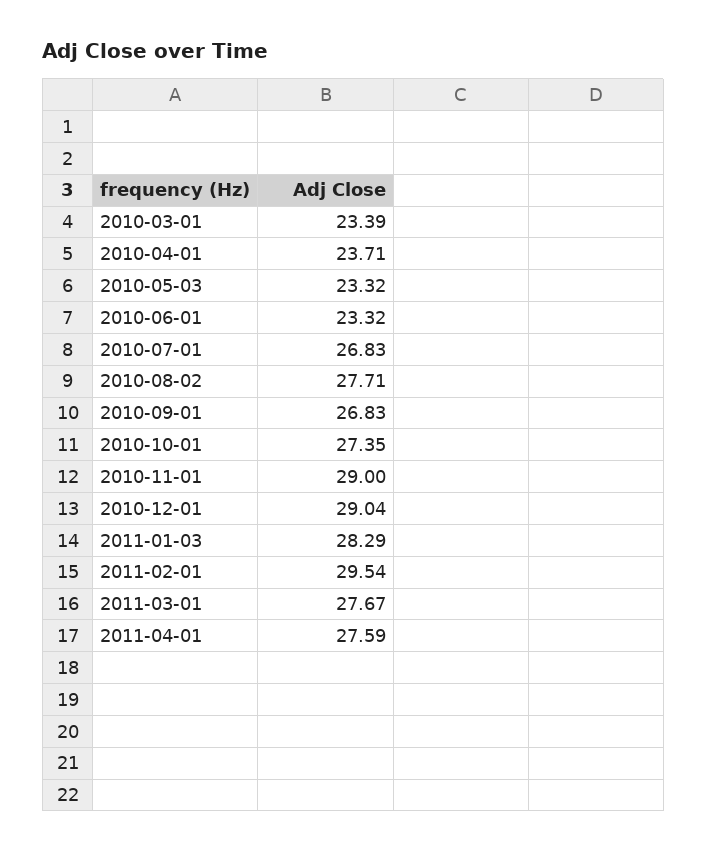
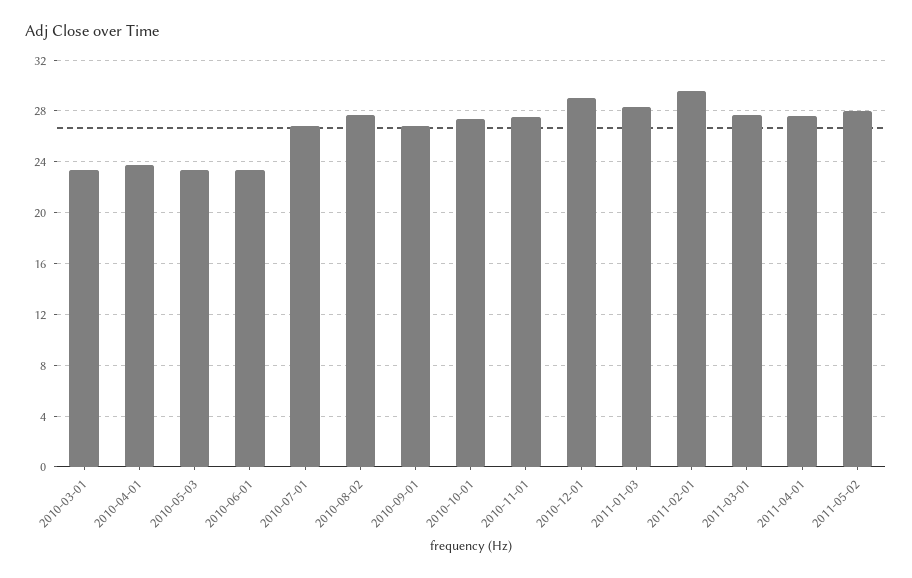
2010-11-01: 29 -> 27.5
2011-05-02: none -> 28

